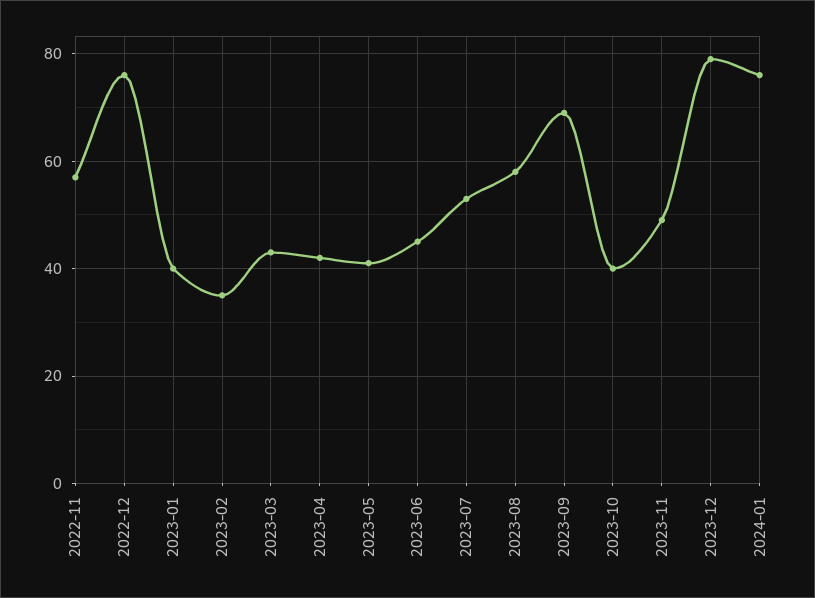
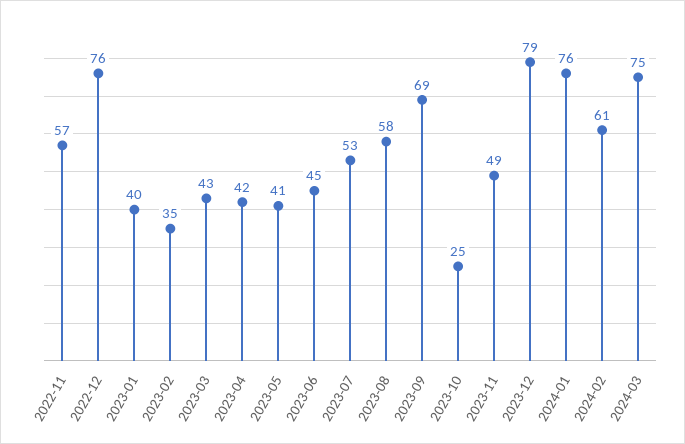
2023-10: 40 -> 25
2024-02: none -> 61
2024-03: none -> 75

